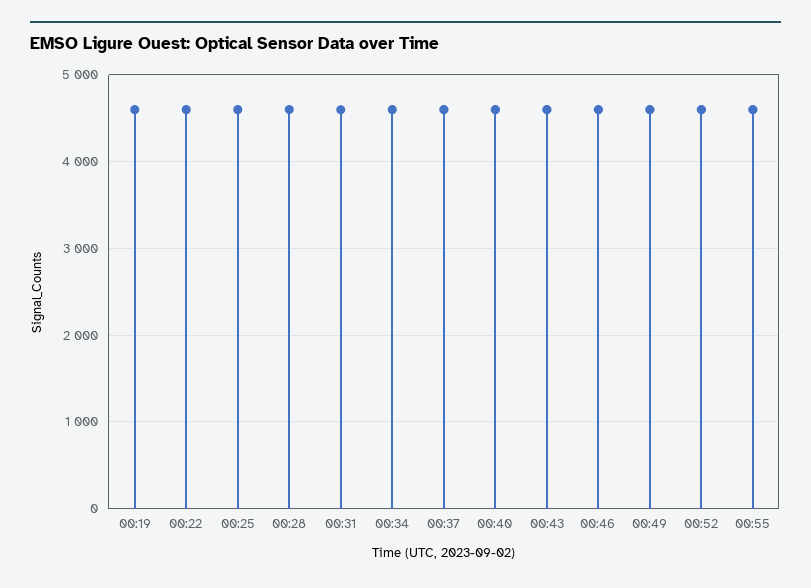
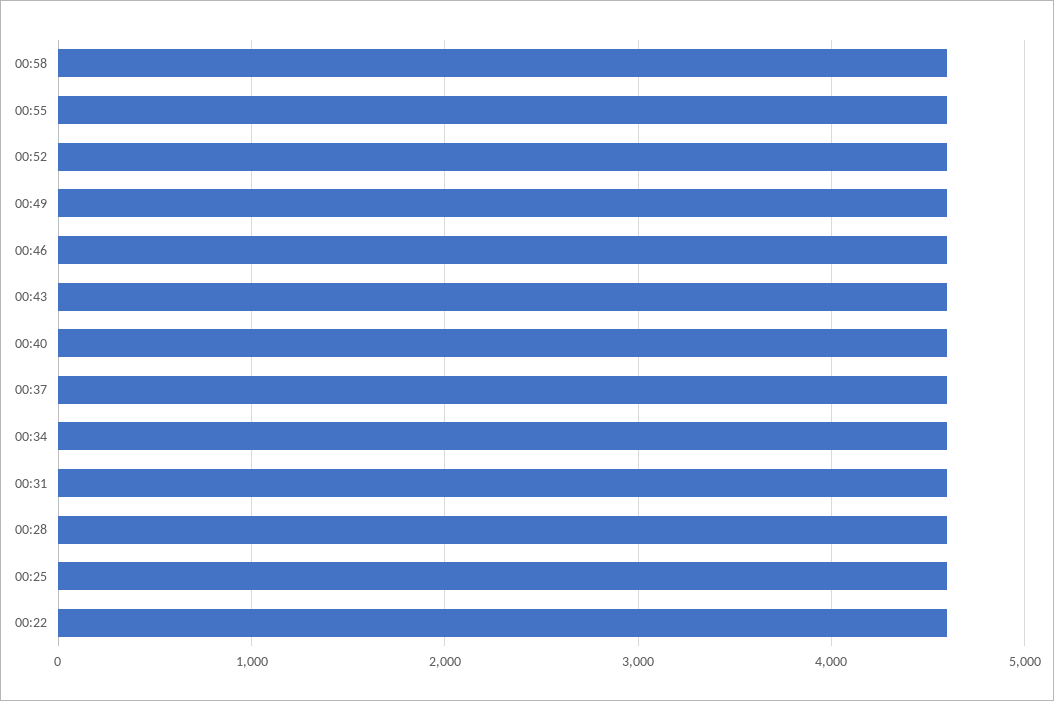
00:19: 4600 -> none
00:58: none -> 4600

